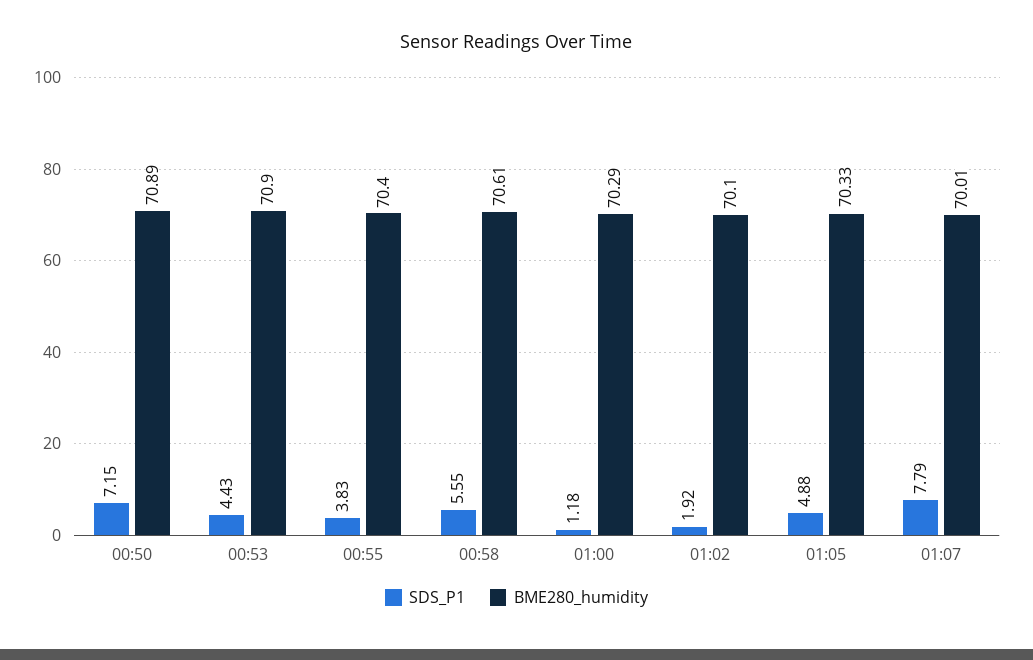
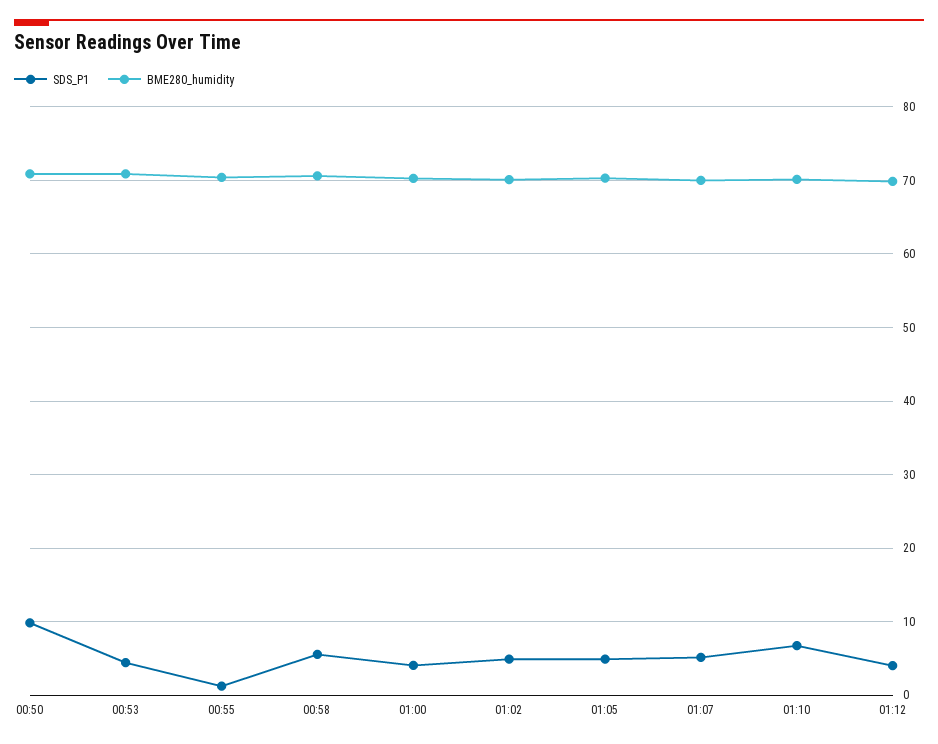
SDS_P1, 00:50: 7.15 -> 10
SDS_P1, 00:55: 3.83 -> 1
SDS_P1, 01:00: 1.18 -> 4
SDS_P1, 01:02: 1.92 -> 5
SDS_P1, 01:07: 7.79 -> 5
SDS_P1, 01:10: none -> 7
BME280_humidity, 01:10: none -> 70
SDS_P1, 01:12: none -> 4
BME280_humidity, 01:12: none -> 70

